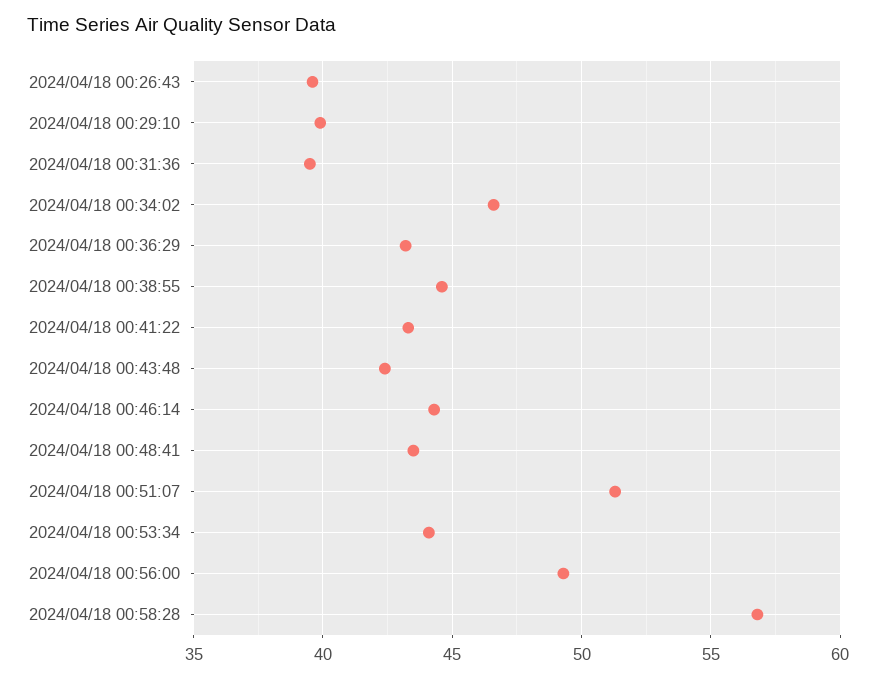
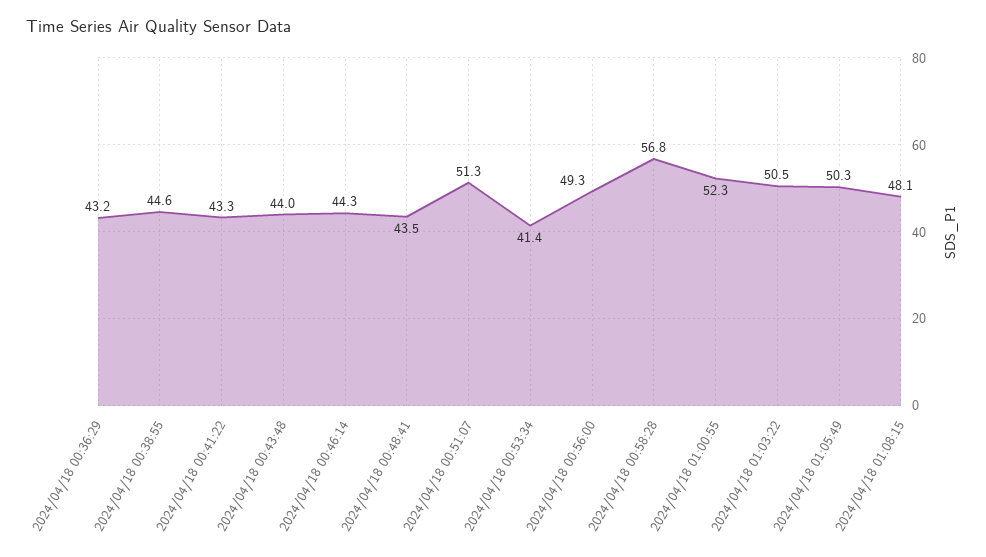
2024/04/18 00:26:43: 39.5 -> none
2024/04/18 00:29:10: 40 -> none
2024/04/18 00:31:36: 39.5 -> none
2024/04/18 00:34:02: 46.5 -> none
2024/04/18 00:43:48: 42.5 -> 44
2024/04/18 00:53:34: 44 -> 41.4
2024/04/18 01:00:55: none -> 52.3
2024/04/18 01:03:22: none -> 50.5
2024/04/18 01:05:49: none -> 50.3
2024/04/18 01:08:15: none -> 48.1

